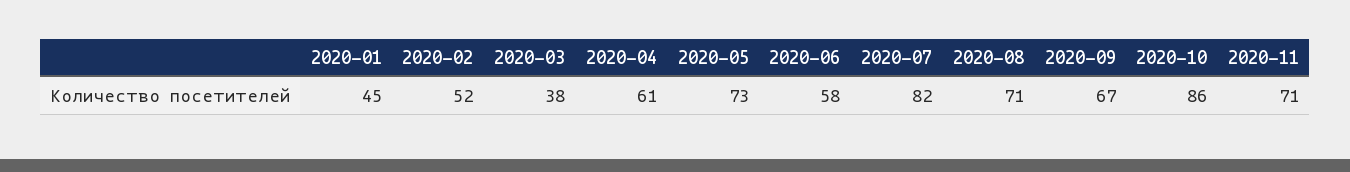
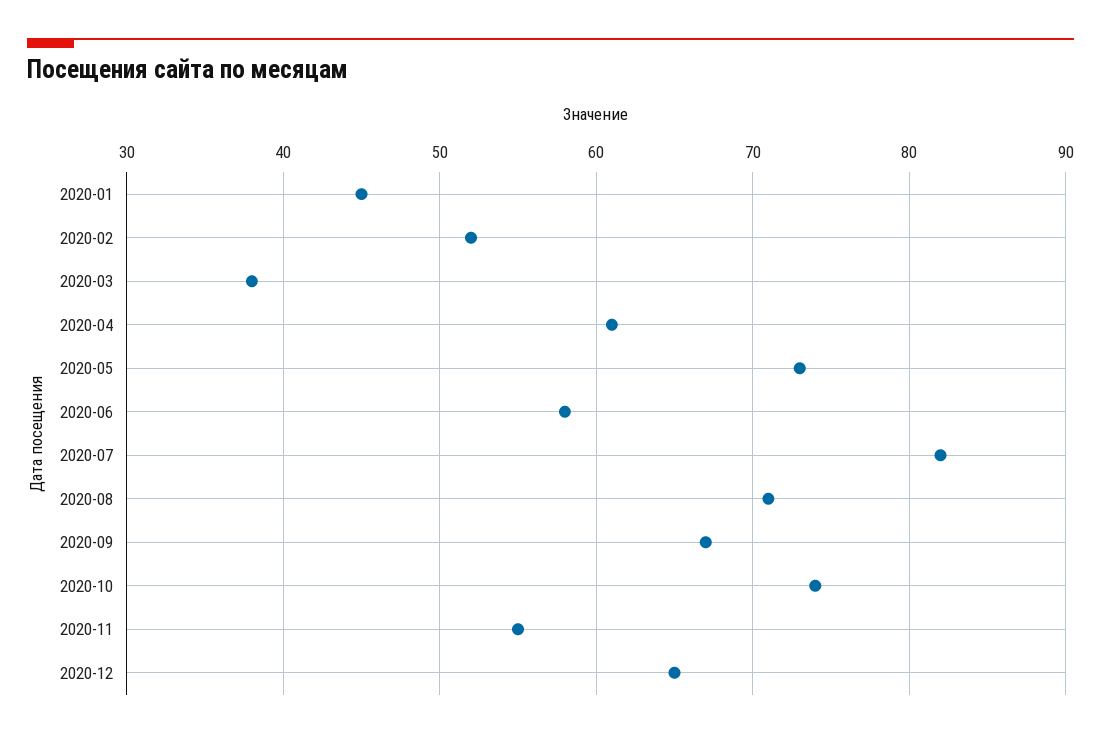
2020-10: 86 -> 74
2020-11: 71 -> 55
2020-12: none -> 65

